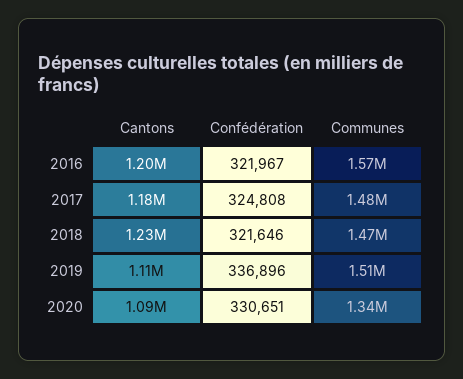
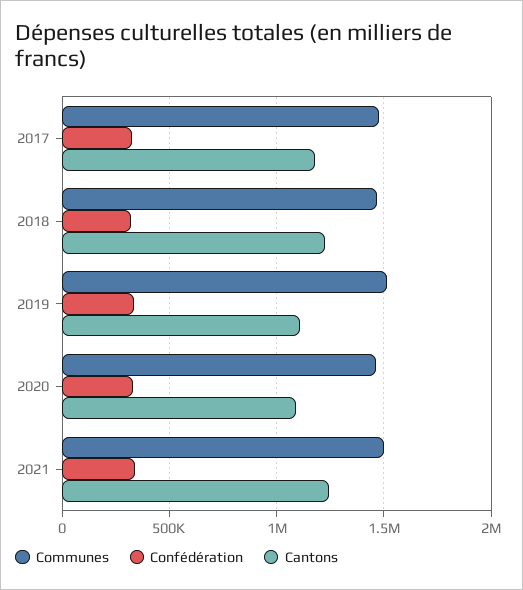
Cantons, 2016: 1200000 -> none
Confédération, 2016: 321967 -> none
Communes, 2016: 1570000 -> none
Communes, 2020: 1340000 -> 1450000
Communes, 2021: none -> 1500000
Confédération, 2021: none -> 350000
Cantons, 2021: none -> 1250000

